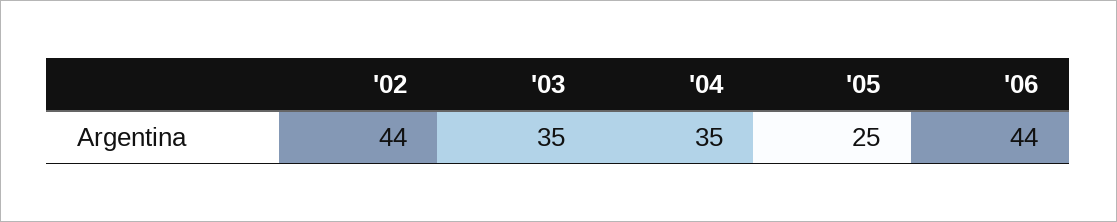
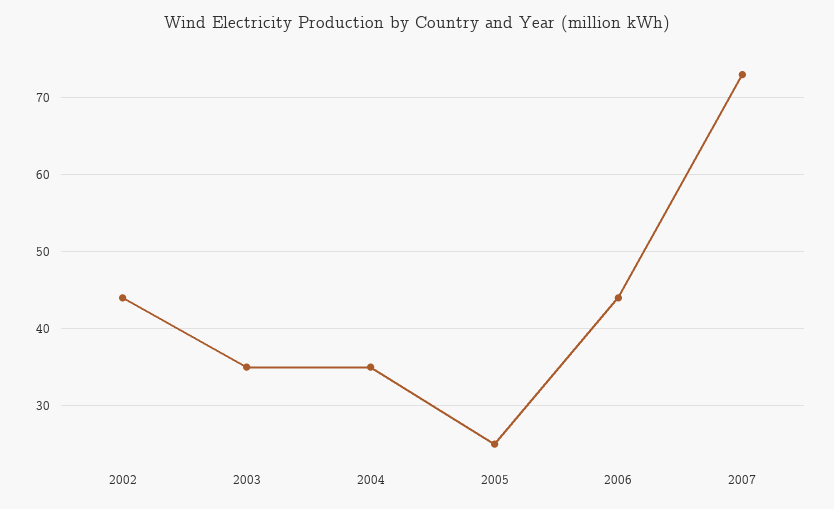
2007: none -> 73

